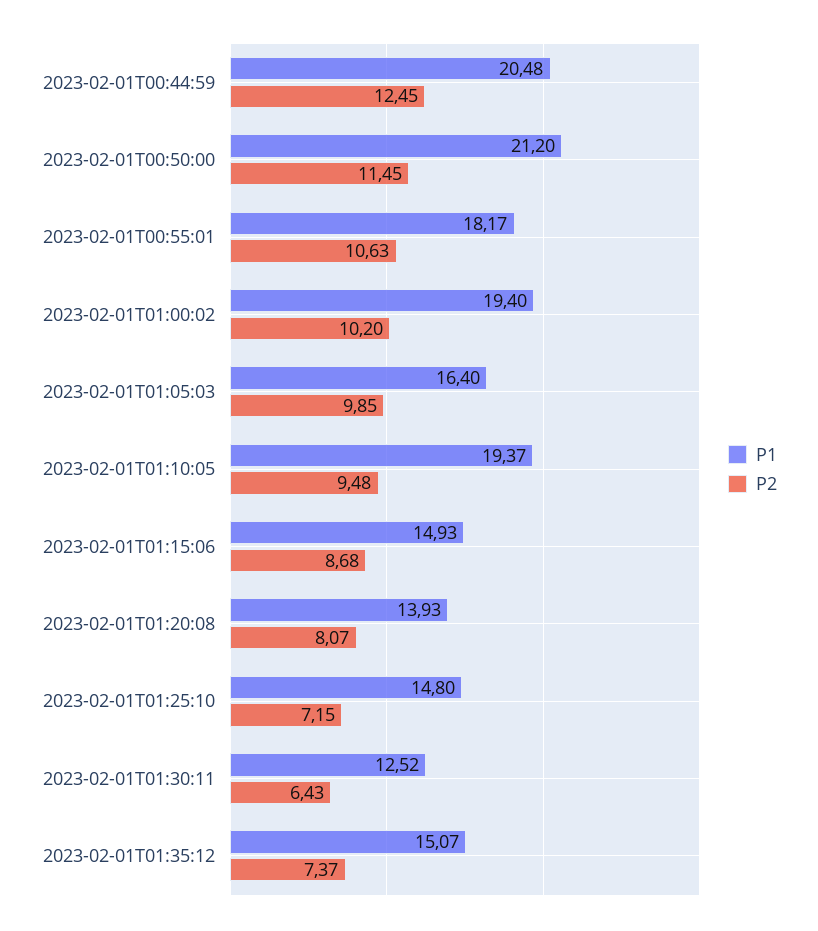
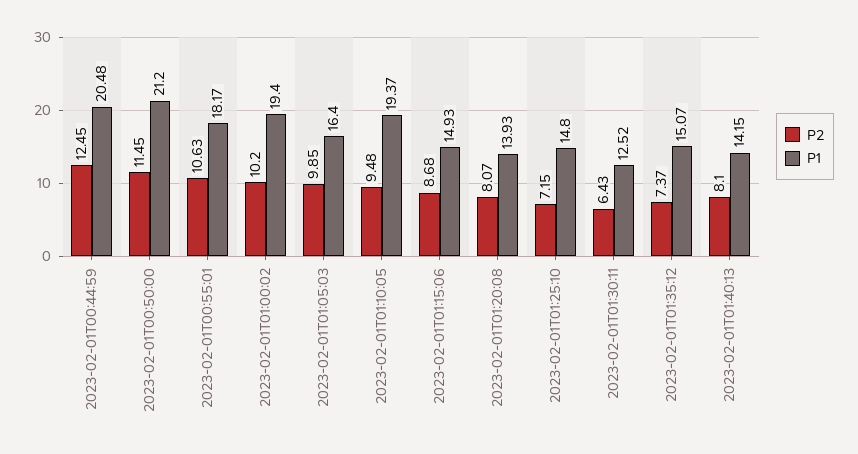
P2, 2023-02-01T01:40:13: none -> 8.1
P1, 2023-02-01T01:40:13: none -> 14.15

